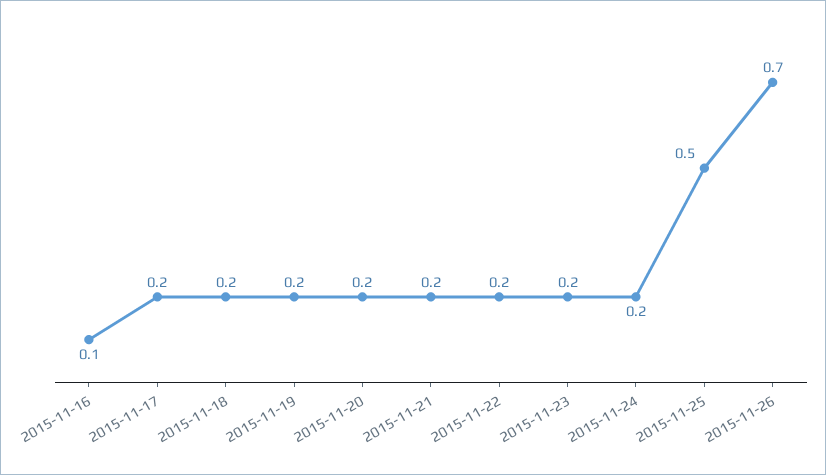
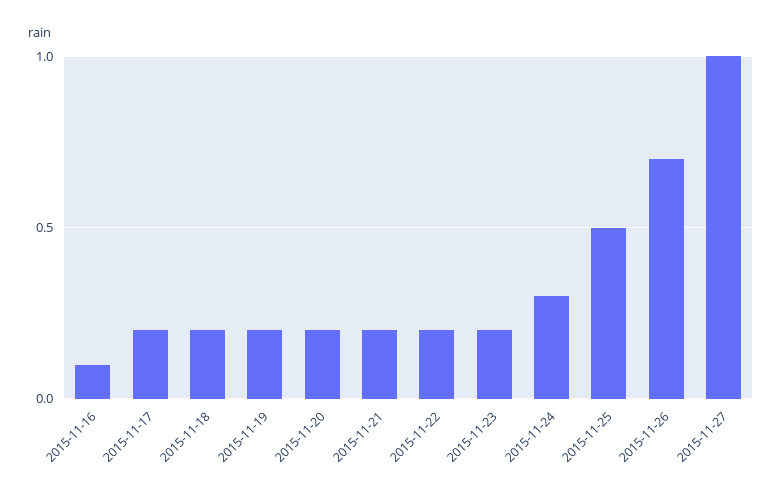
2015-11-24: 0.2 -> 0.3
2015-11-27: none -> 1

